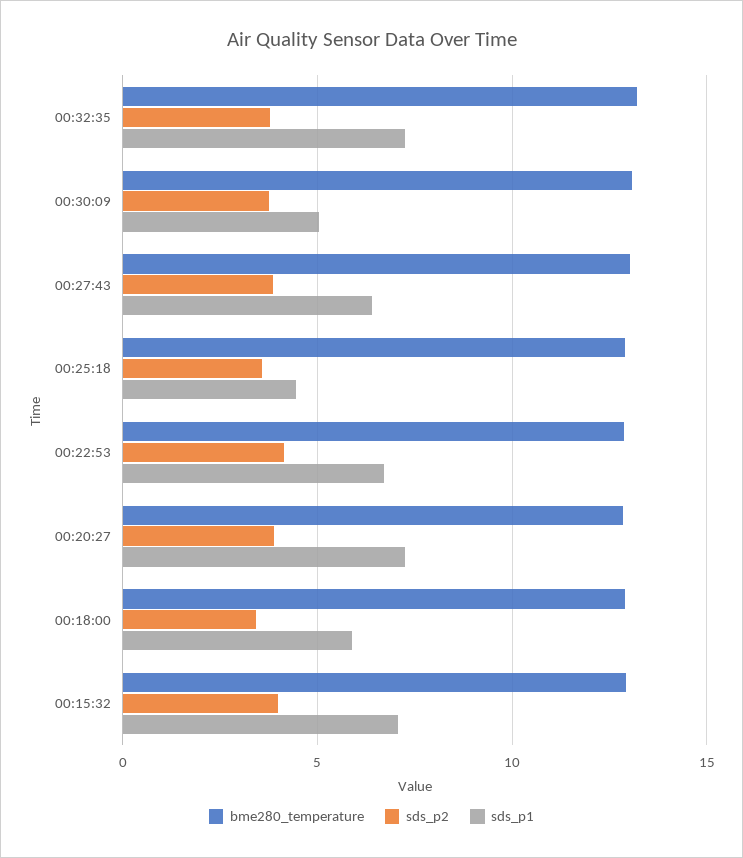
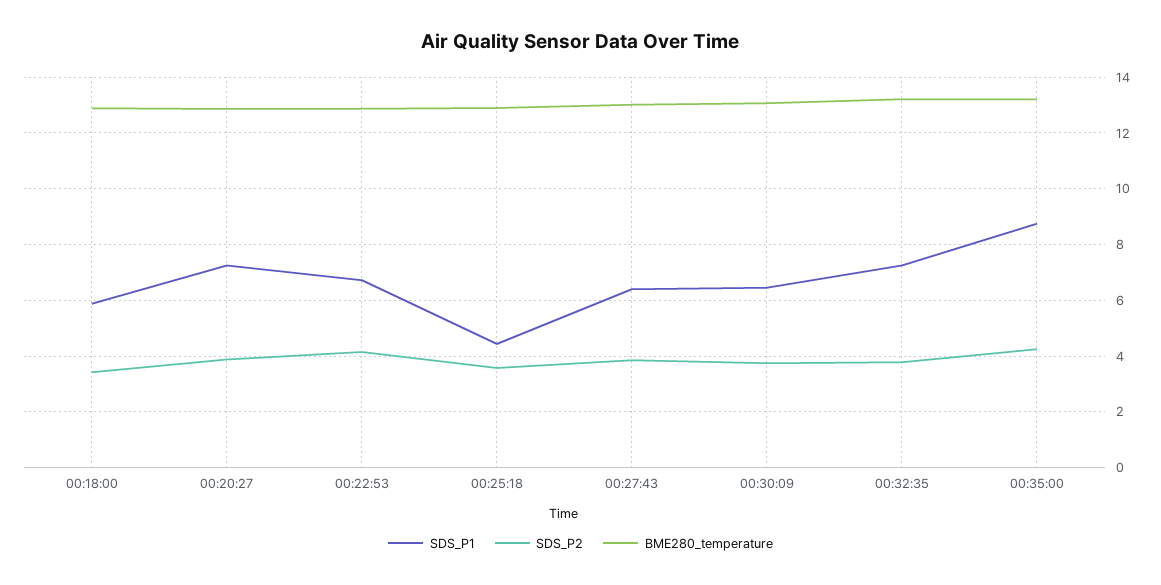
sds_p1, 00:30:09: 5 -> 6.5
bme280_temperature, 00:15:32: 13 -> none
sds_p2, 00:15:32: 4 -> none
sds_p1, 00:15:32: 7 -> none
sds_p1, 00:35:00: none -> 8.75
sds_p2, 00:35:00: none -> 4.25
bme280_temperature, 00:35:00: none -> 13.25

